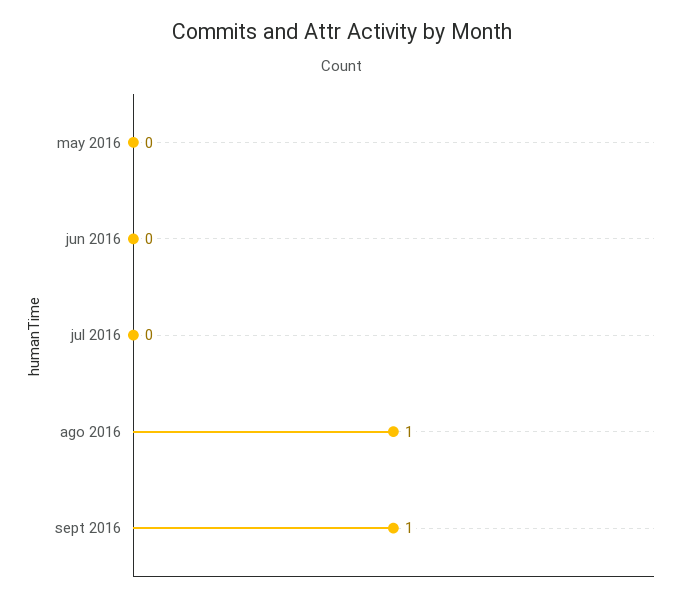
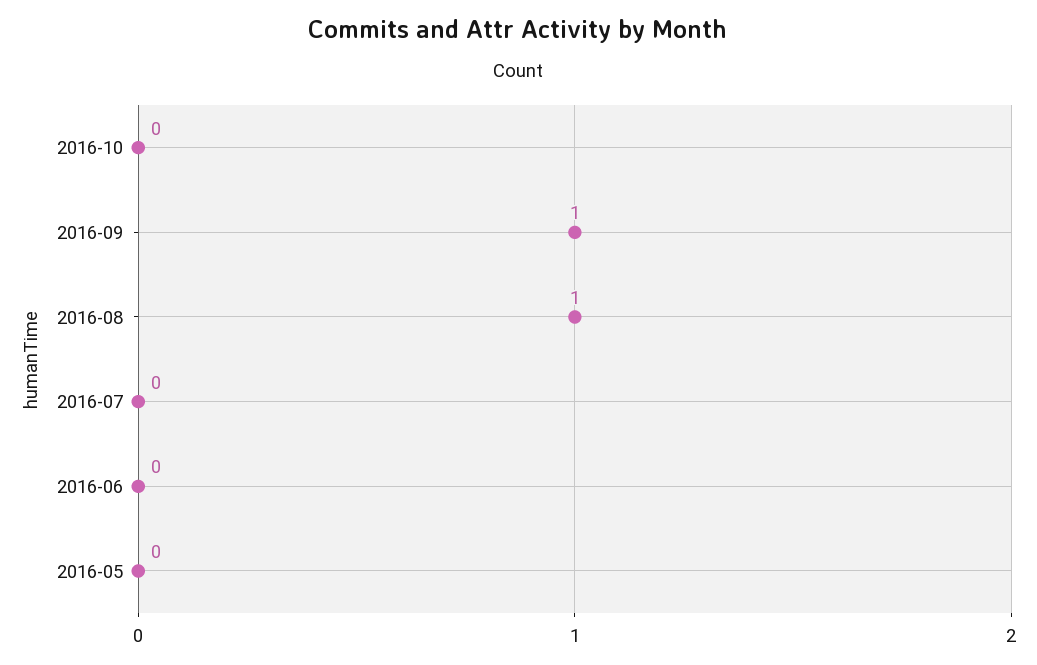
2016-10: none -> 0

